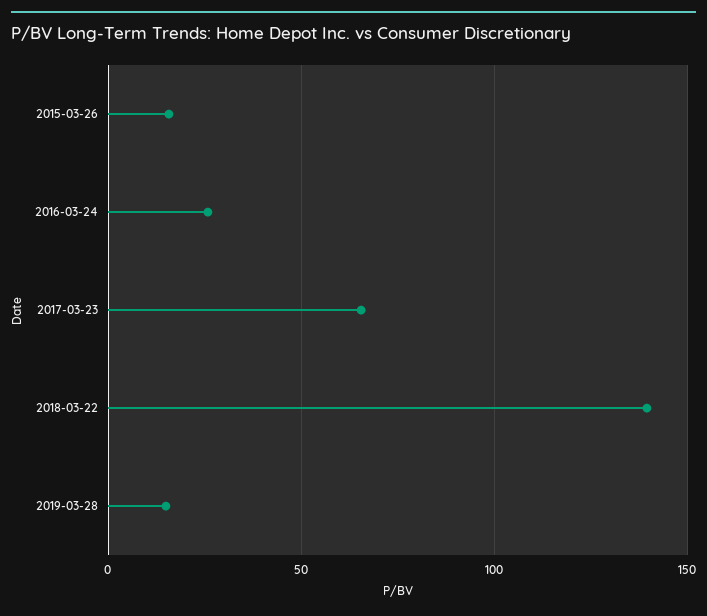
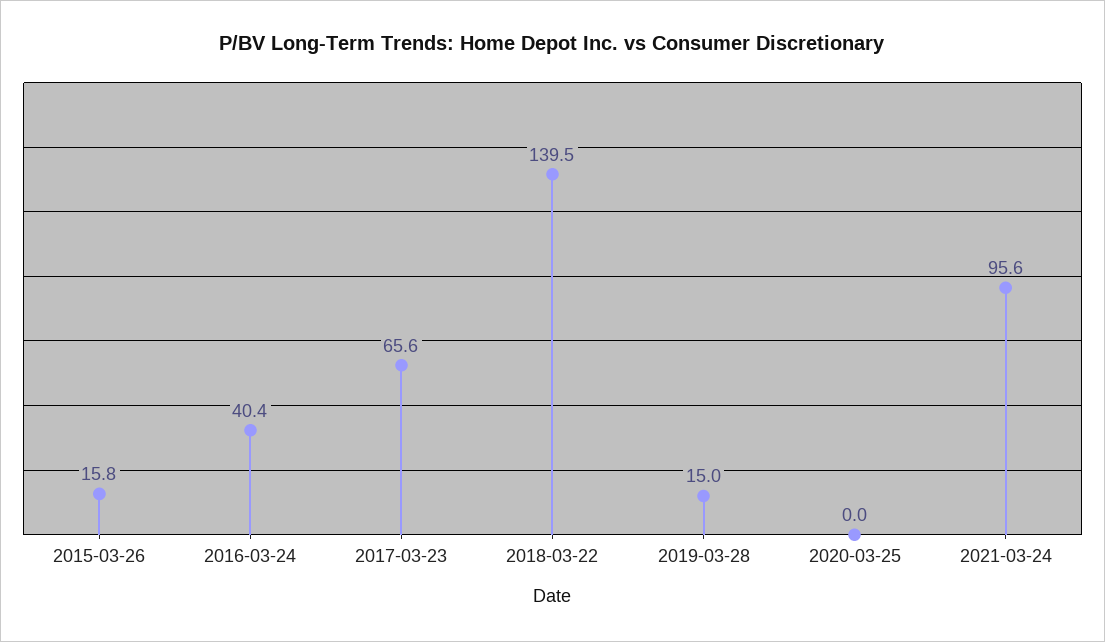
2016-03-24: 25 -> 40.4
2020-03-25: none -> 0
2021-03-24: none -> 95.6

